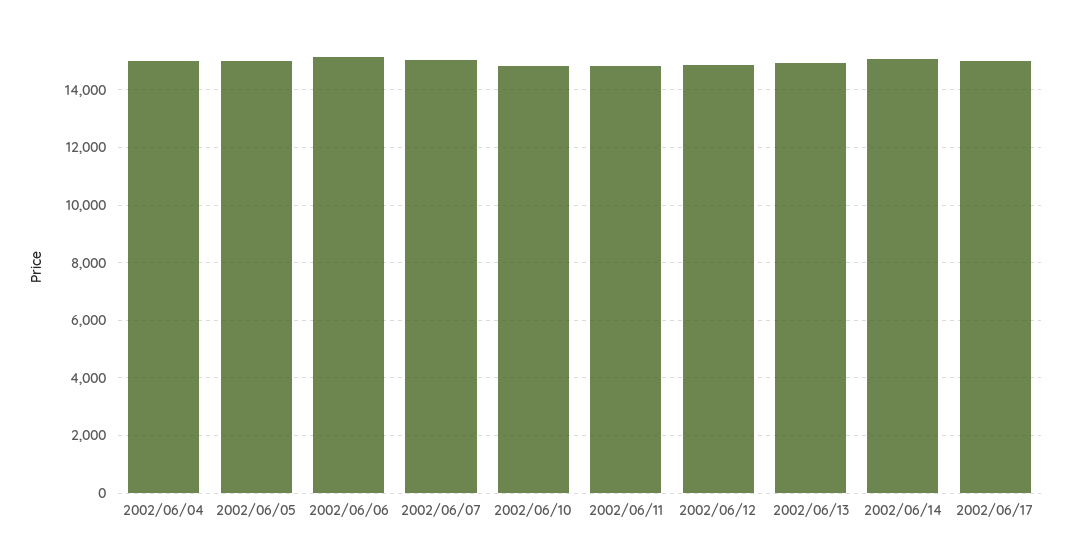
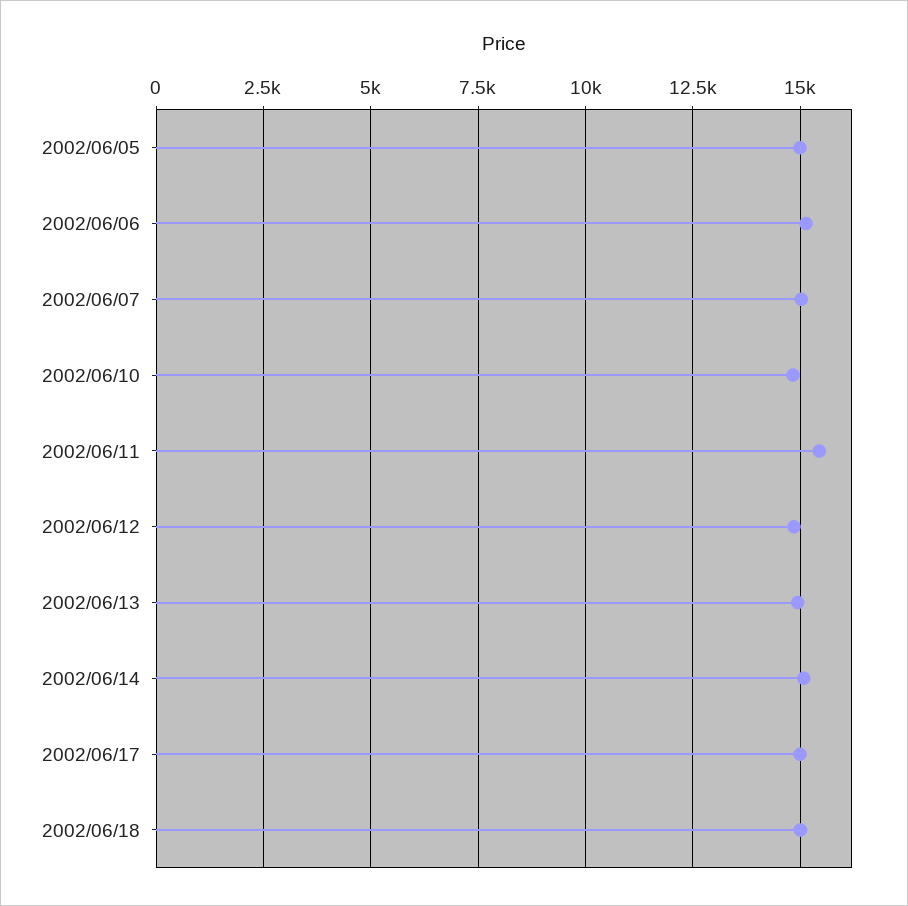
2002/06/04: 15000 -> none
2002/06/11: 14750 -> 15500
2002/06/18: none -> 15000

